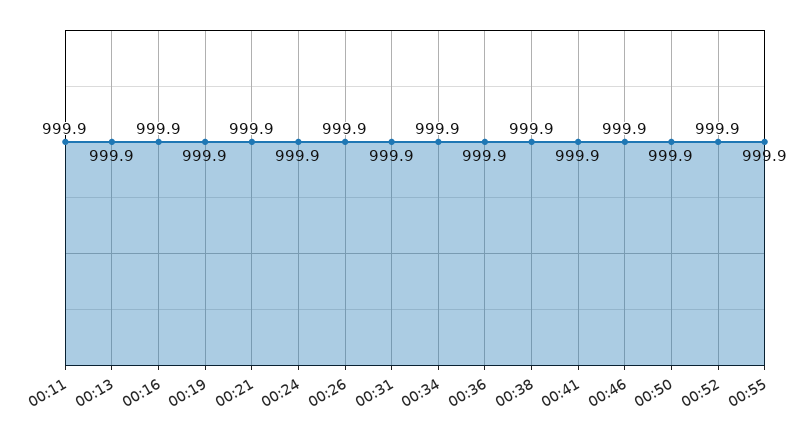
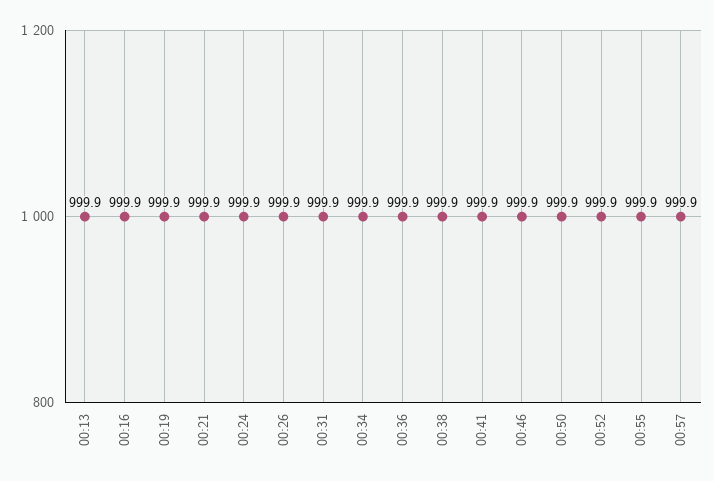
00:11: 999.9 -> none
00:57: none -> 999.9

